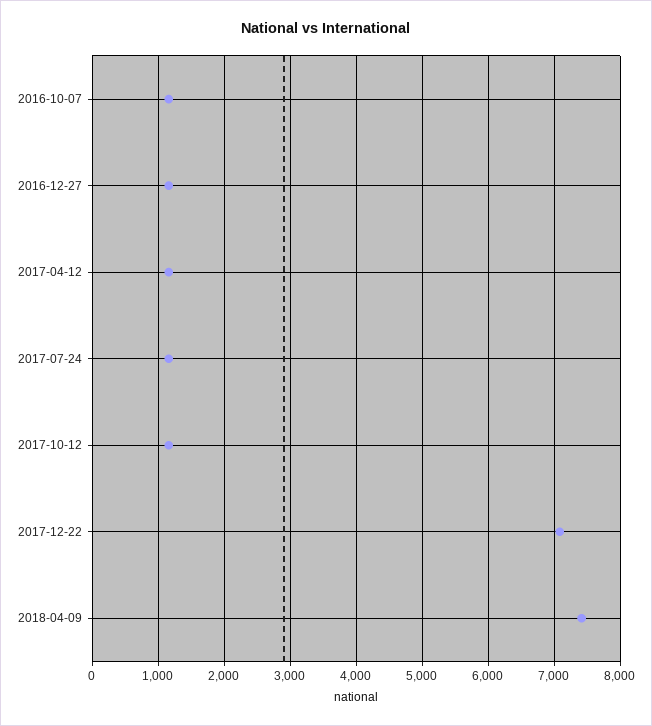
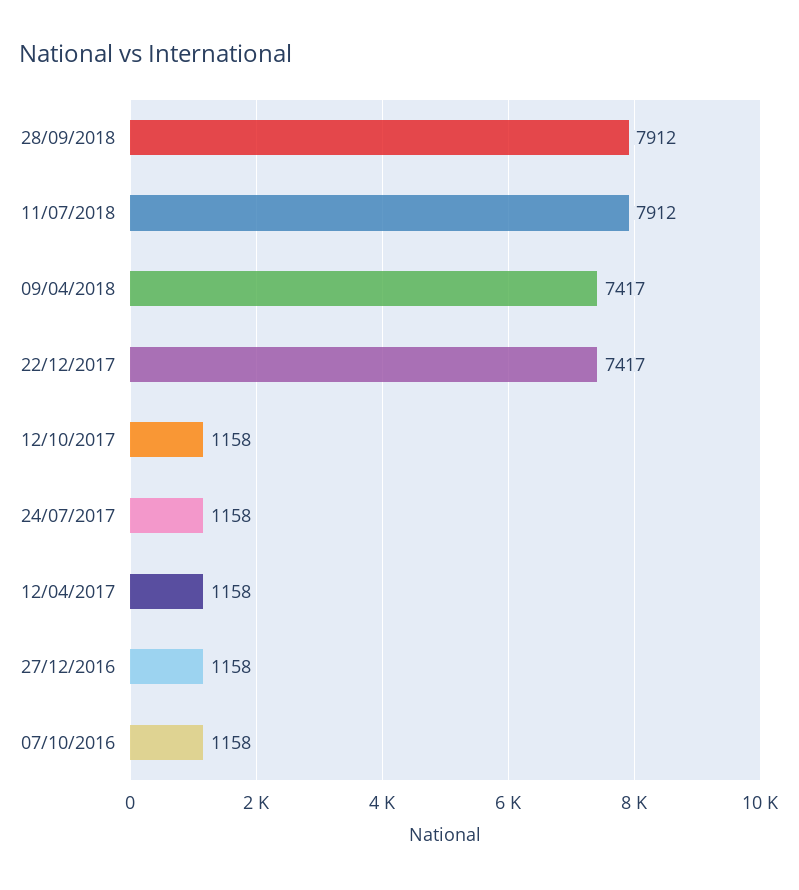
2017-12-22: 7100 -> 7417
28/09/2018: none -> 7912
11/07/2018: none -> 7912

